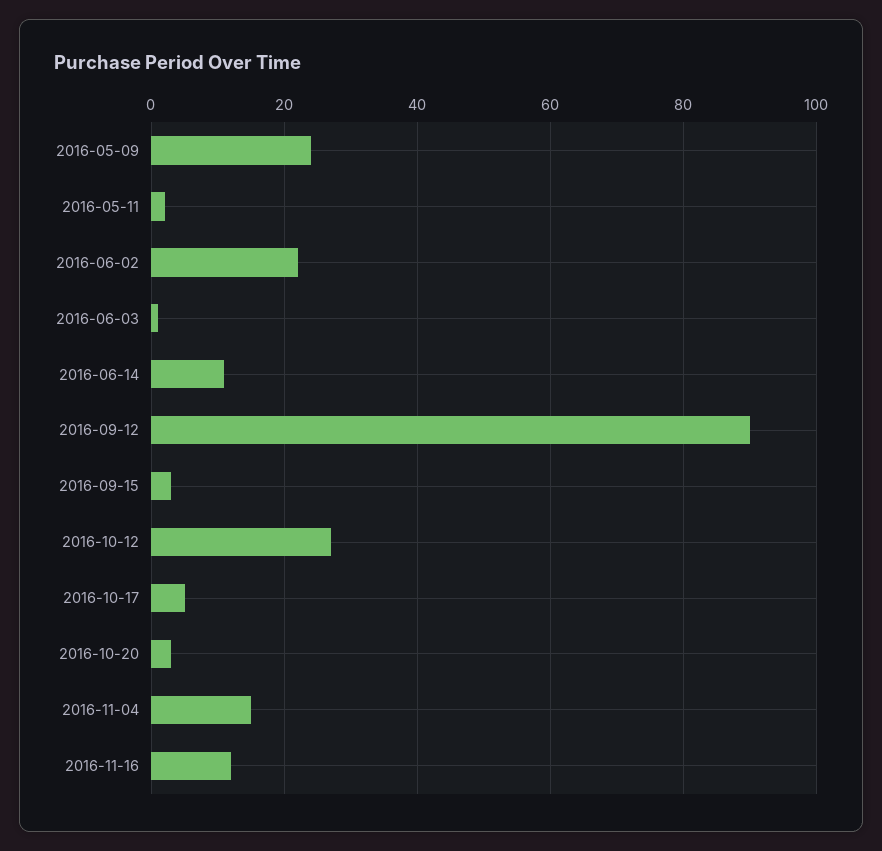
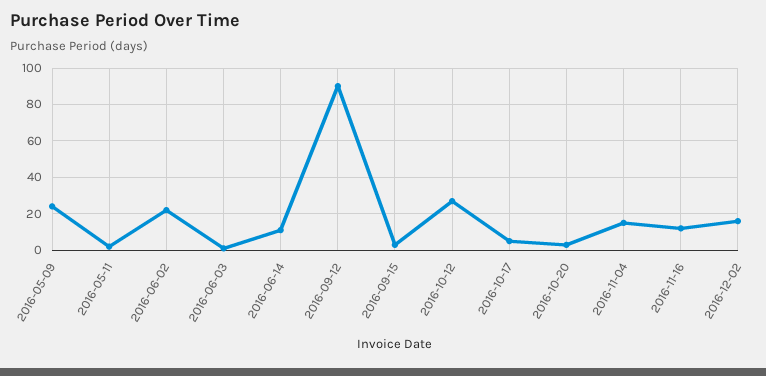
2016-12-02: none -> 15

